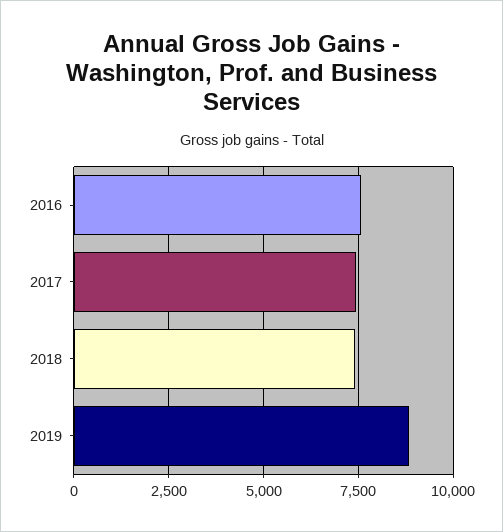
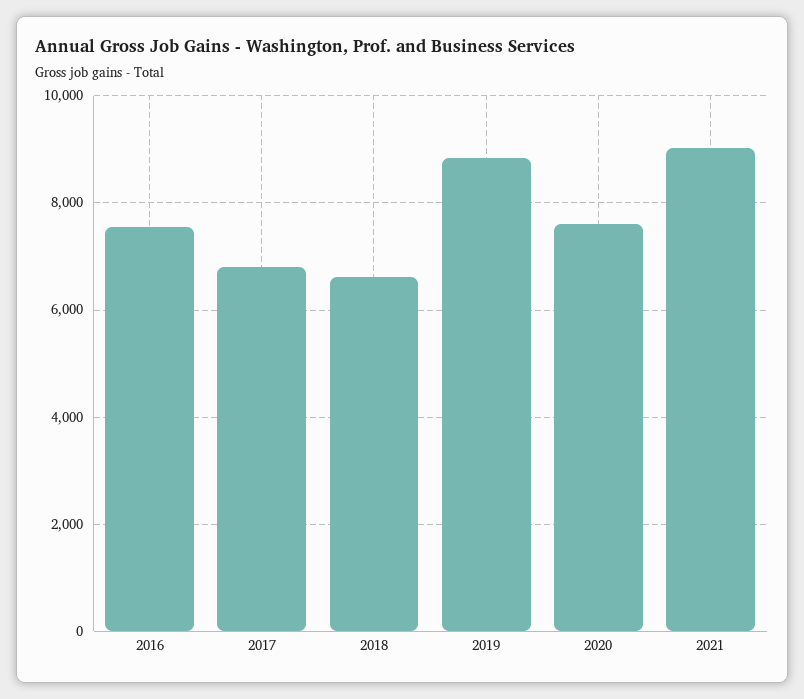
2017: 7500 -> 6800
2018: 7500 -> 6600
2020: none -> 7600
2021: none -> 9000

